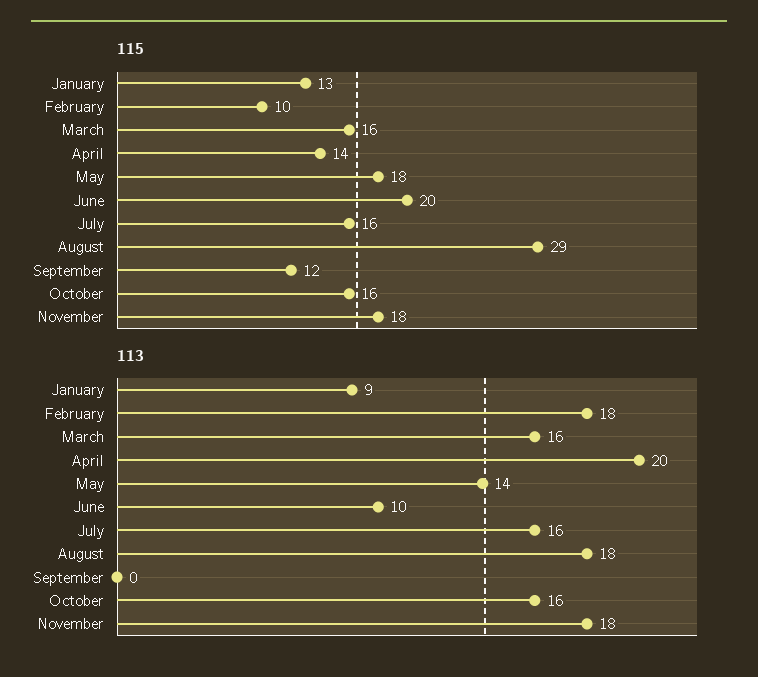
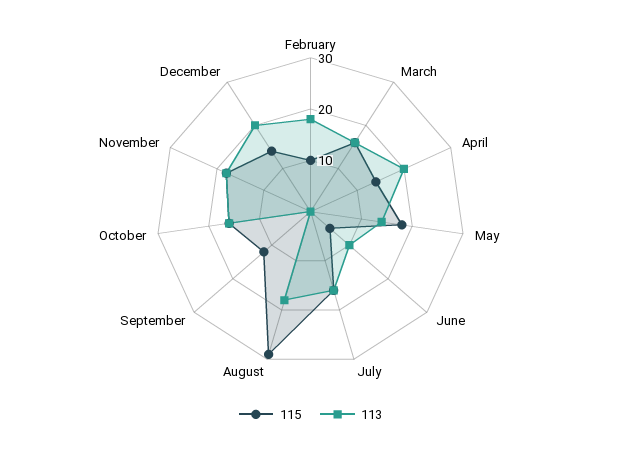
115, January: 13 -> none
115, June: 20 -> 5
113, January: 9 -> none
115, December: none -> 15
113, December: none -> 20

